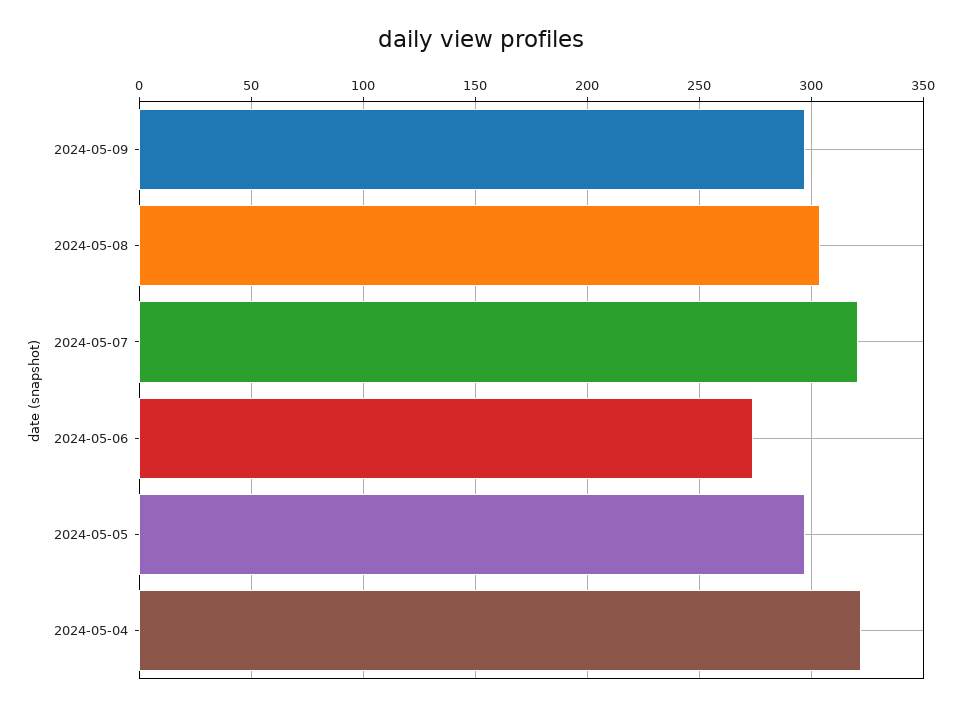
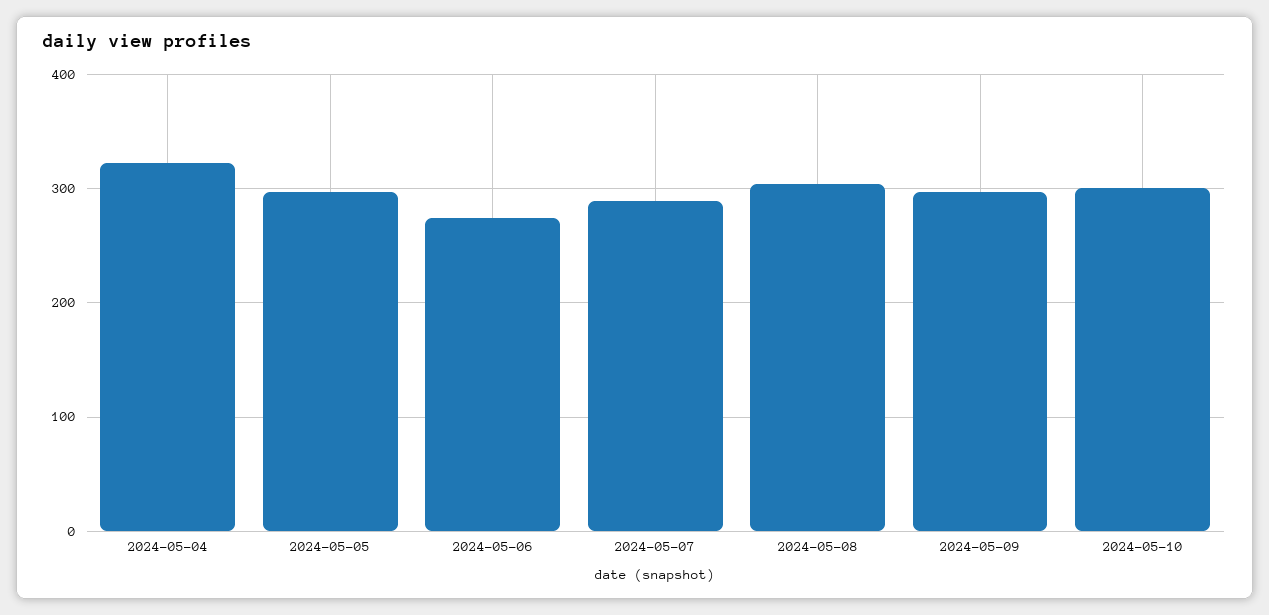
2024-05-07: 320 -> 290
2024-05-10: none -> 300

